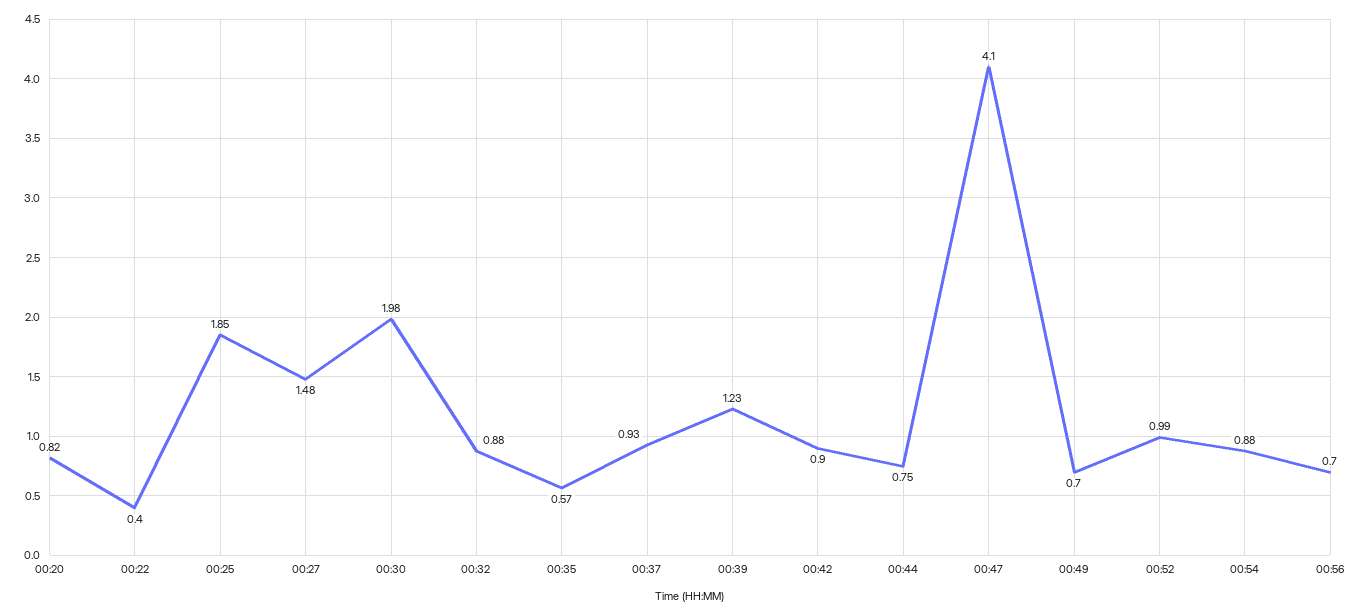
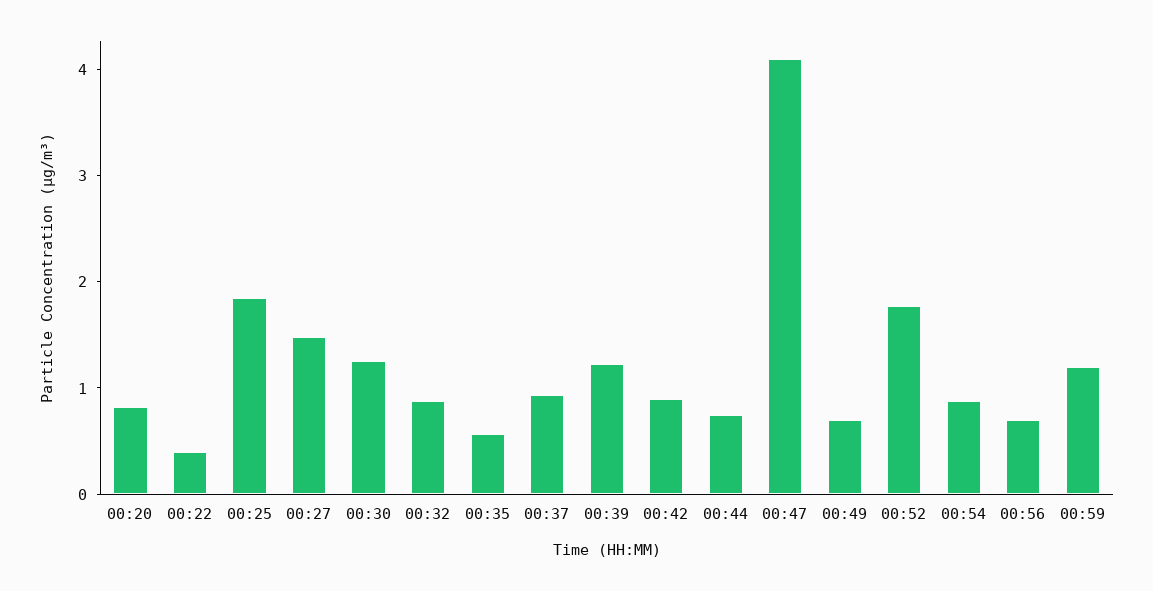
00:30: 1.98 -> 1.2
00:52: 0.99 -> 1.8
00:59: none -> 1.2

